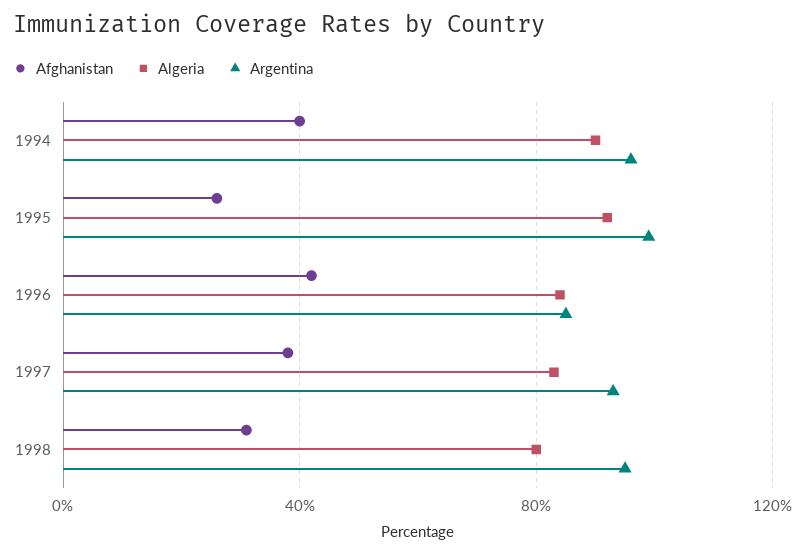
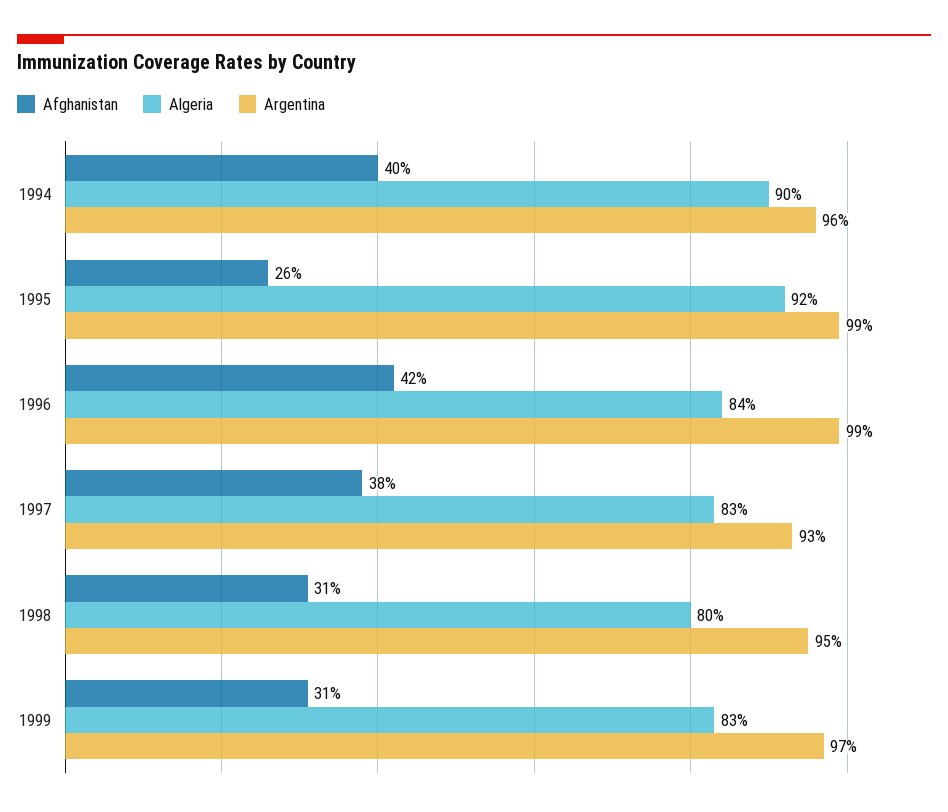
Argentina, 1996: 85 -> 99
Afghanistan, 1999: none -> 31
Algeria, 1999: none -> 83
Argentina, 1999: none -> 97

